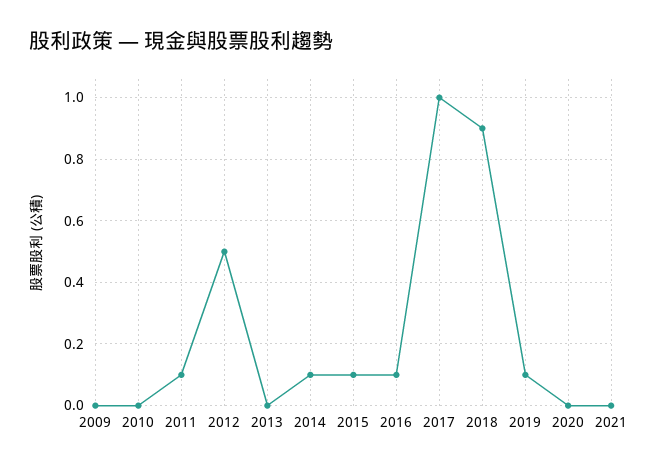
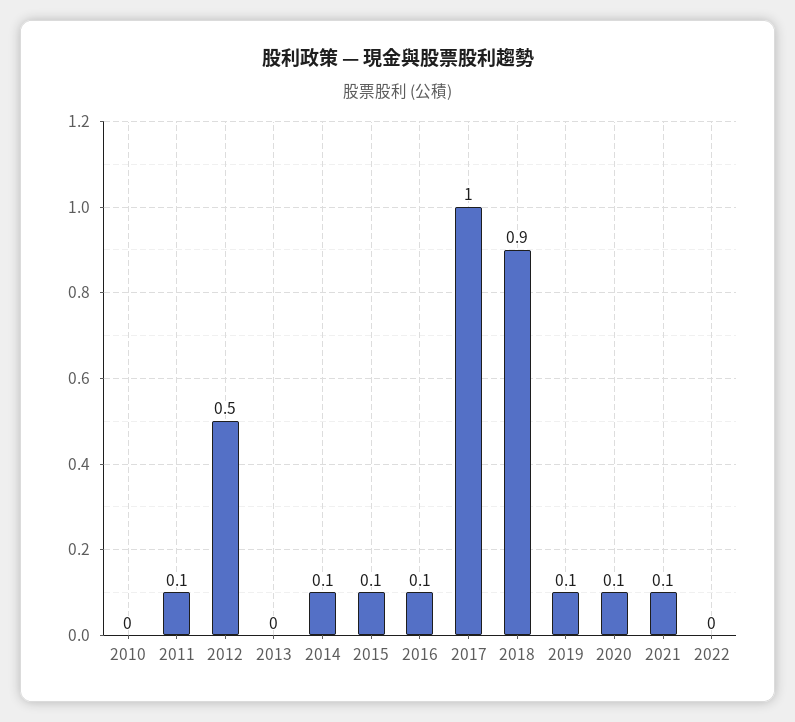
2009: 0 -> none
2020: 0 -> 0.1
2021: 0 -> 0.1
2022: none -> 0

